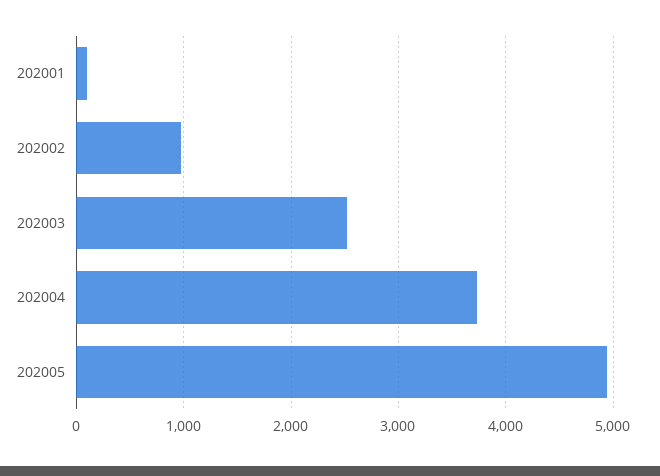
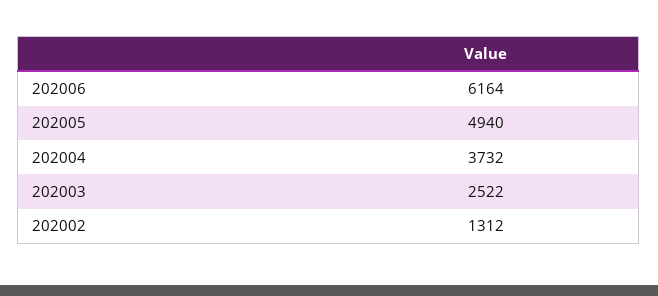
202001: 100 -> none
202002: 1000 -> 1312
202006: none -> 6164

